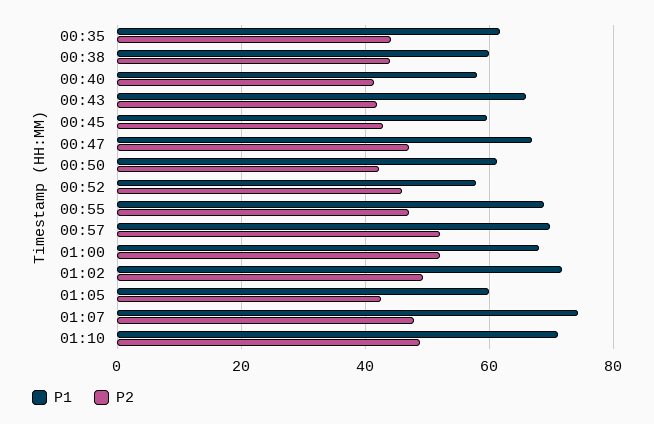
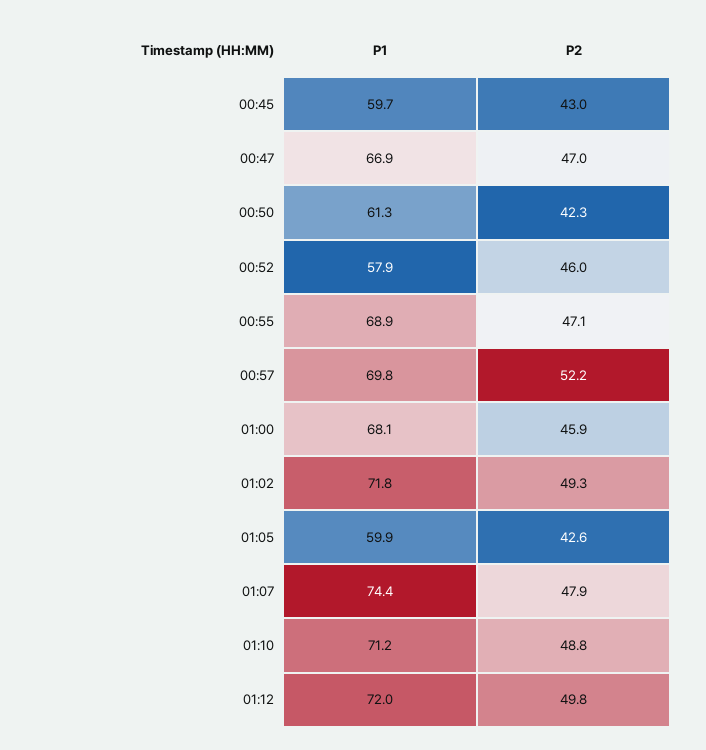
P1, 00:35: 62 -> none
P2, 00:35: 44 -> none
P1, 00:38: 60 -> none
P2, 00:38: 44 -> none
P1, 00:40: 58 -> none
P2, 00:40: 42 -> none
P1, 00:43: 66 -> none
P2, 00:43: 42 -> none
P2, 01:00: 52 -> 45.9
P1, 01:12: none -> 72
P2, 01:12: none -> 49.8

